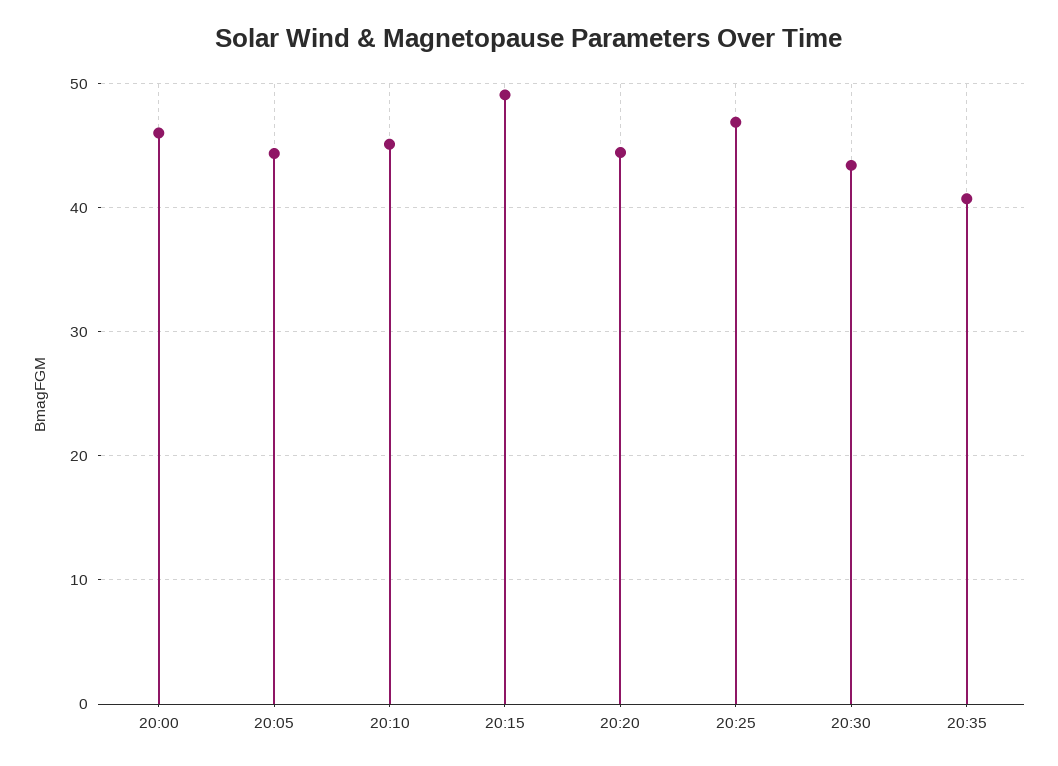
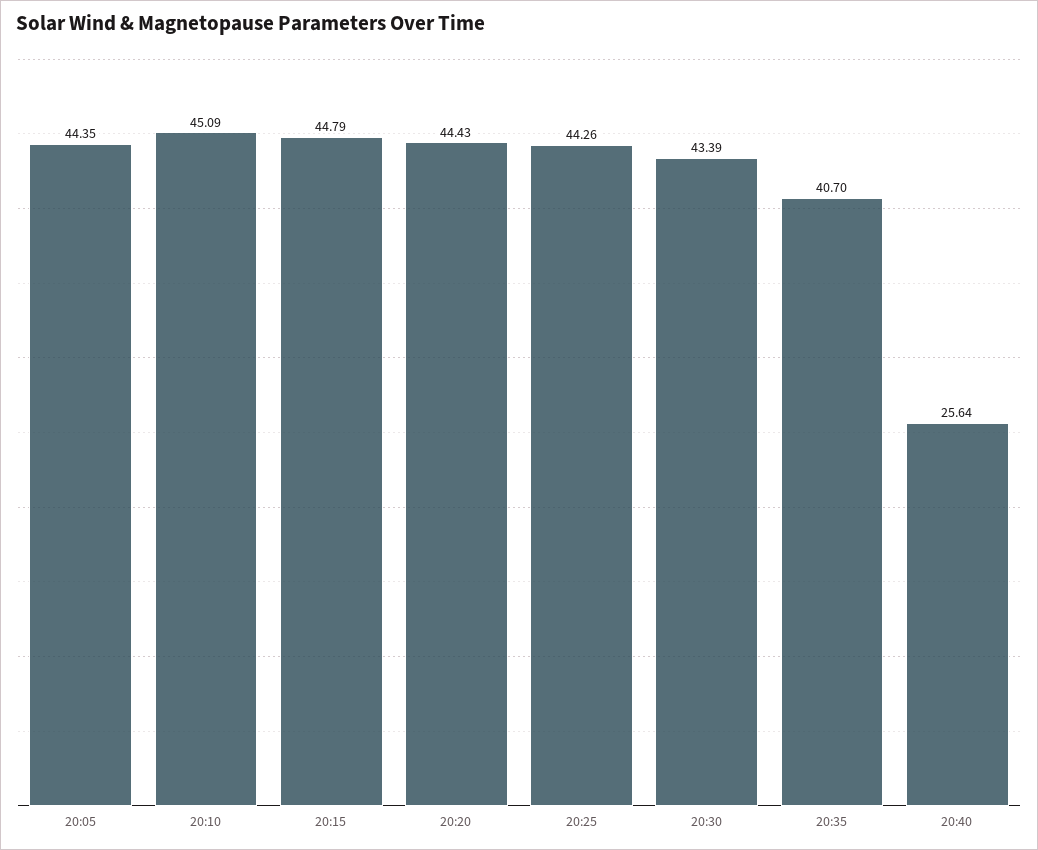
20:00: 46 -> none
20:15: 49 -> 44.79
20:25: 47 -> 44.26
20:40: none -> 25.64

